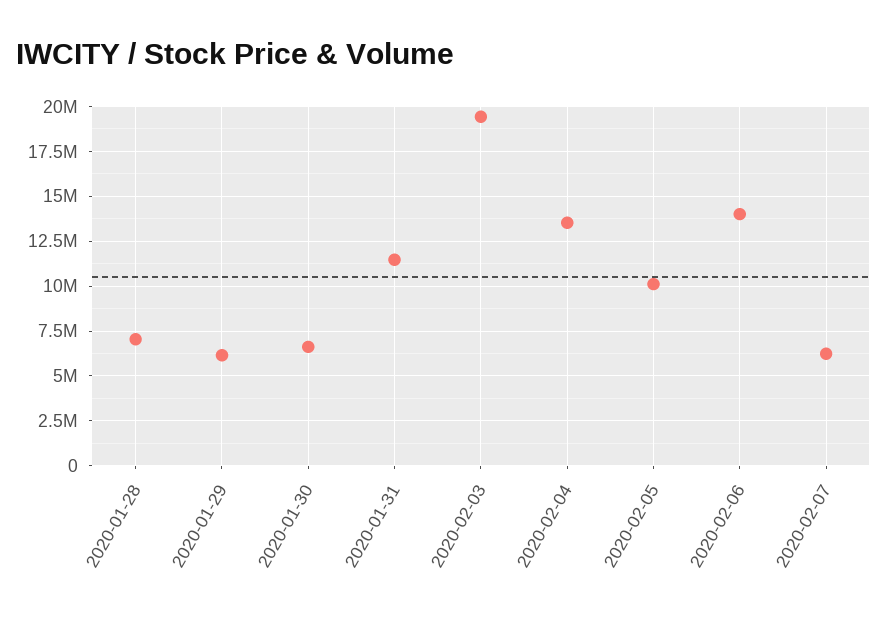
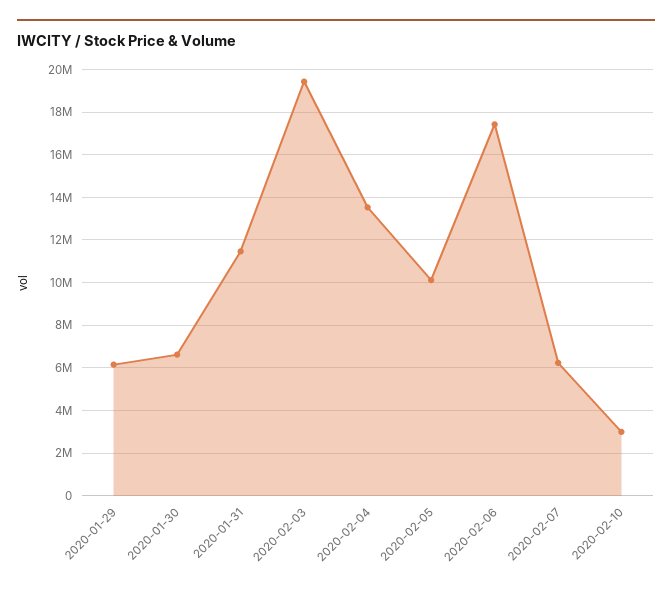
2020-01-28: 7000000 -> none
2020-02-06: 14000000 -> 17500000
2020-02-10: none -> 3000000

